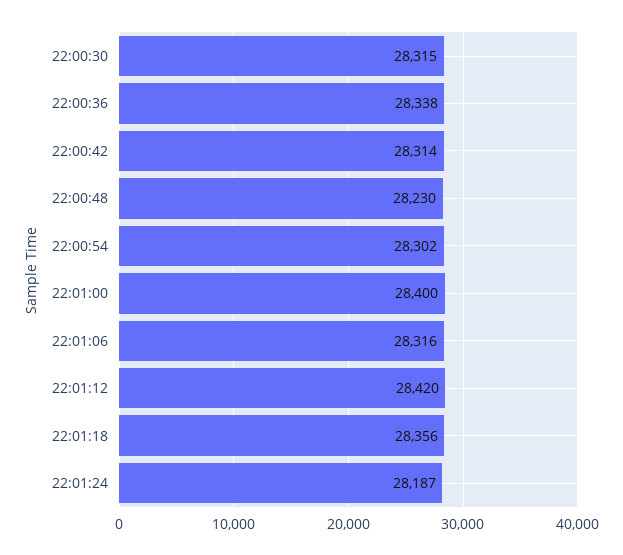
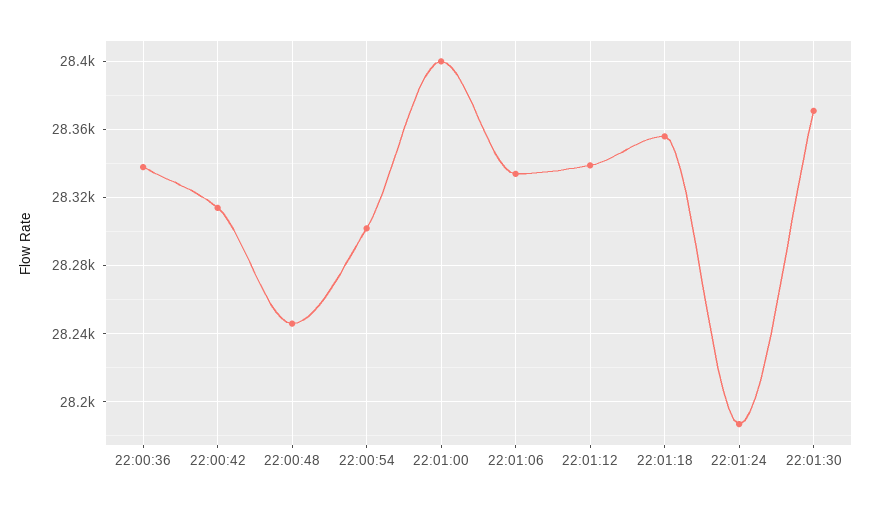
22:00:30: 28315 -> none
22:00:48: 28230 -> 28245
22:01:06: 28316 -> 28335
22:01:12: 28420 -> 28340
22:01:30: none -> 28370

